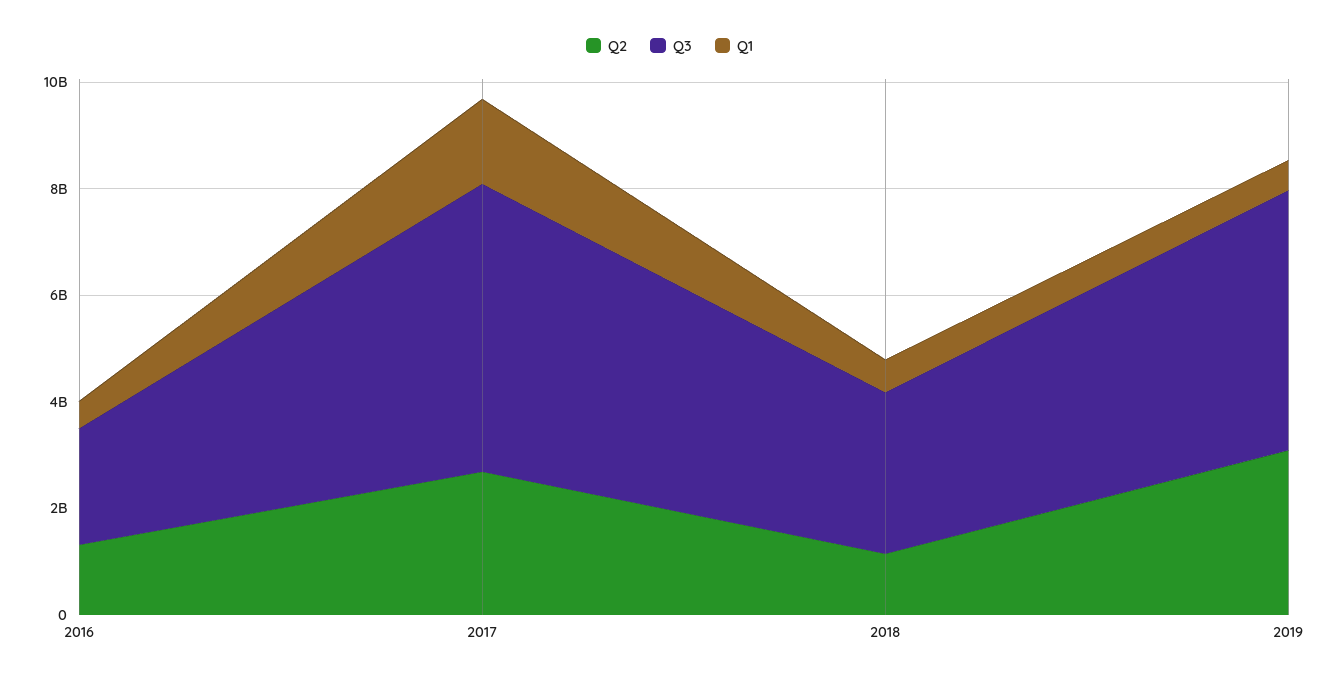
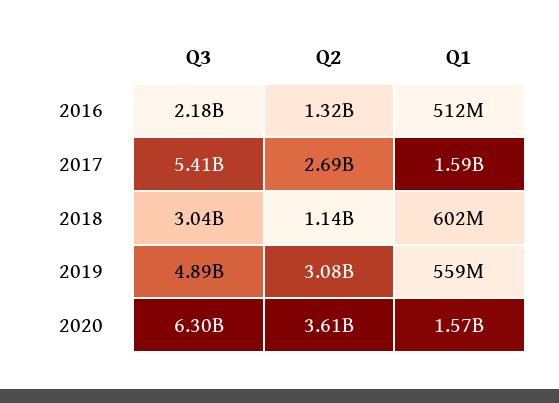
Q3, 2020: none -> 6300000000
Q2, 2020: none -> 3610000000
Q1, 2020: none -> 1570000000

